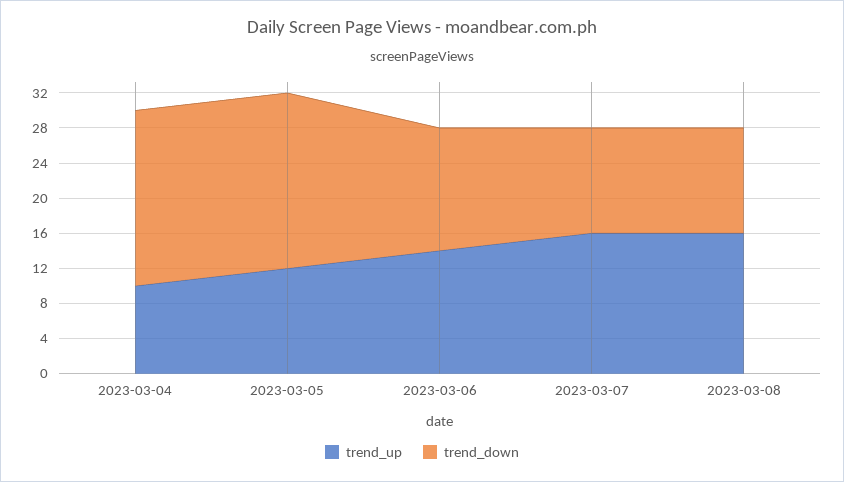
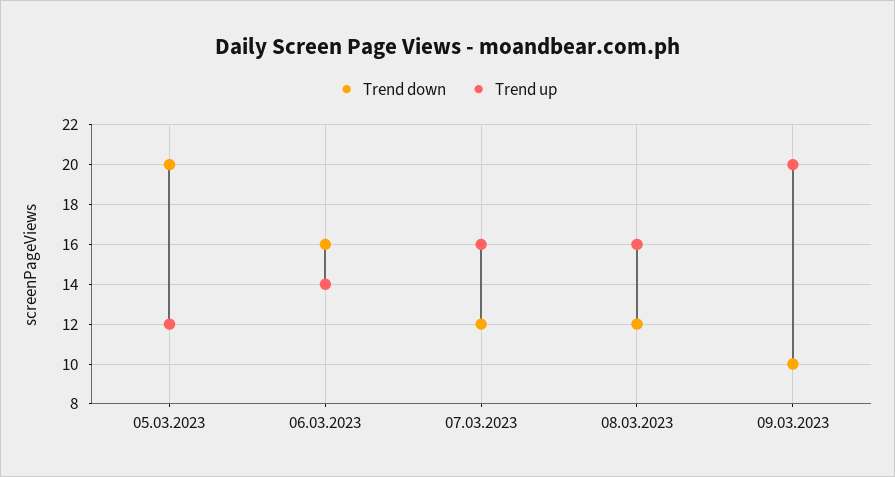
trend_up, 2023-03-04: 10 -> none
trend_down, 2023-03-04: 20 -> none
trend_down, 2023-03-06: 14 -> 16
trend_down, 09.03.2023: none -> 10
trend_up, 09.03.2023: none -> 20

